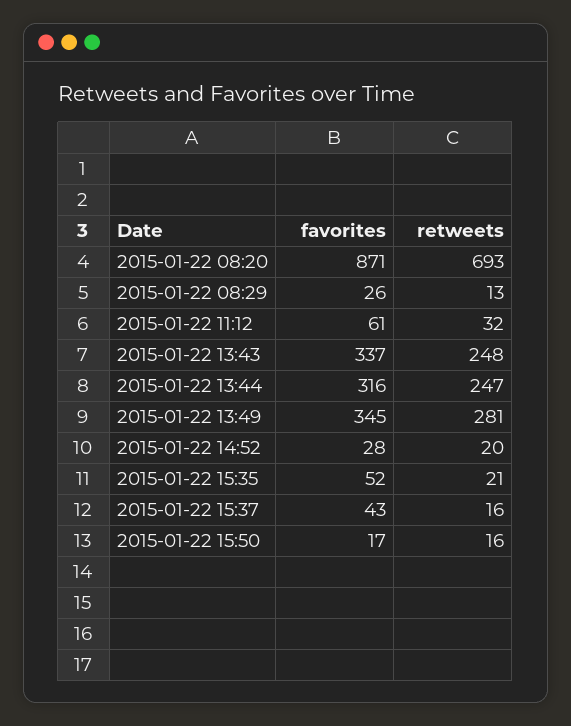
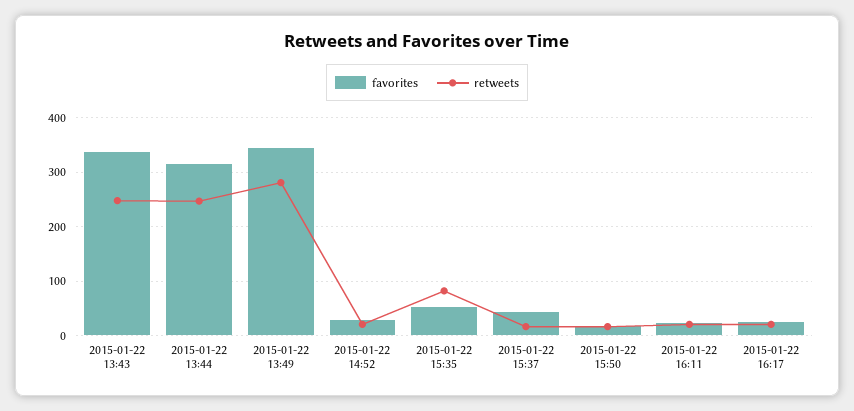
favorites, 2015-01-22 08:20: 871 -> none
retweets, 2015-01-22 08:20: 693 -> none
favorites, 2015-01-22 08:29: 26 -> none
retweets, 2015-01-22 08:29: 13 -> none
favorites, 2015-01-22 11:12: 61 -> none
retweets, 2015-01-22 11:12: 32 -> none
retweets, 2015-01-22 15:35: 21 -> 80
favorites, 2015-01-22 16:11: none -> 20
retweets, 2015-01-22 16:11: none -> 20
favorites, 2015-01-22 16:17: none -> 20
retweets, 2015-01-22 16:17: none -> 20

